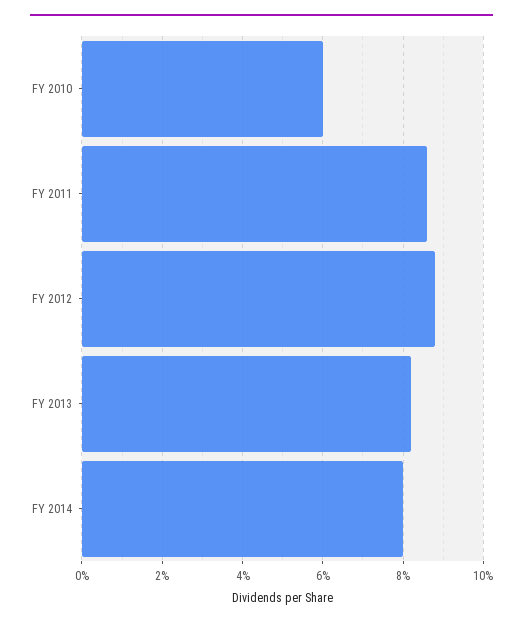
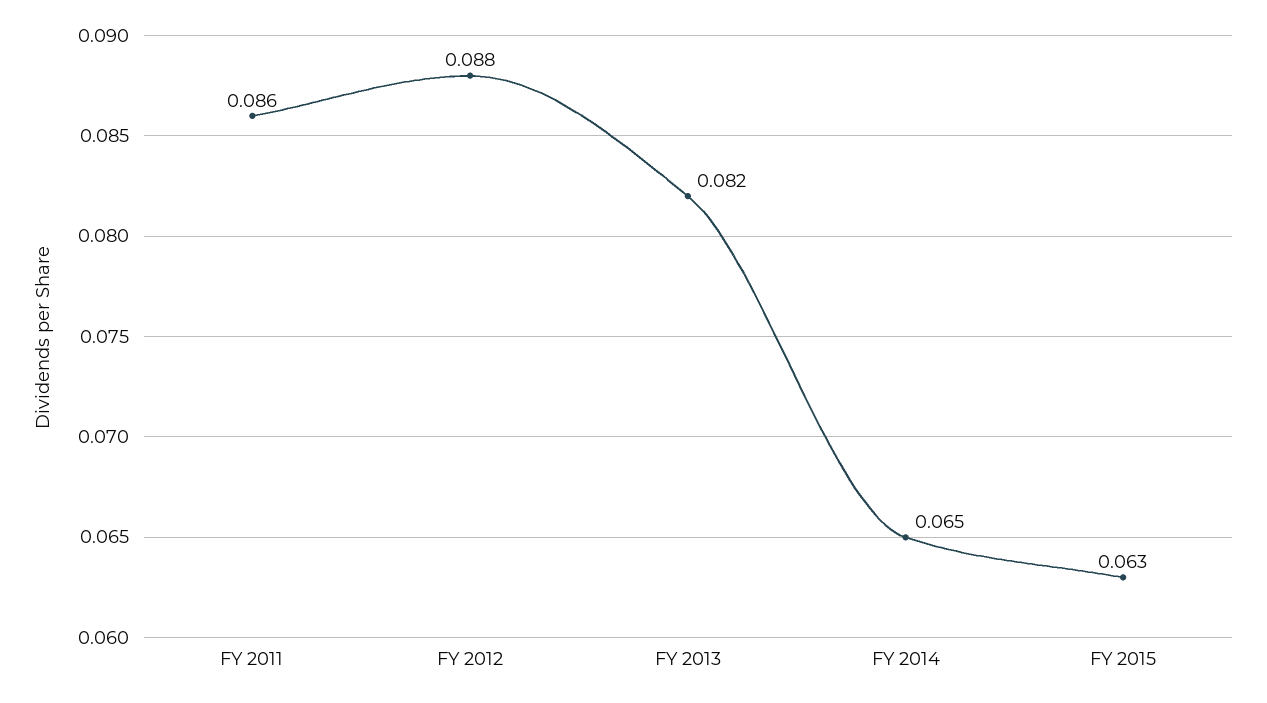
FY 2010: 0.06 -> none
FY 2014: 0.08 -> 0.065
FY 2015: none -> 0.063

